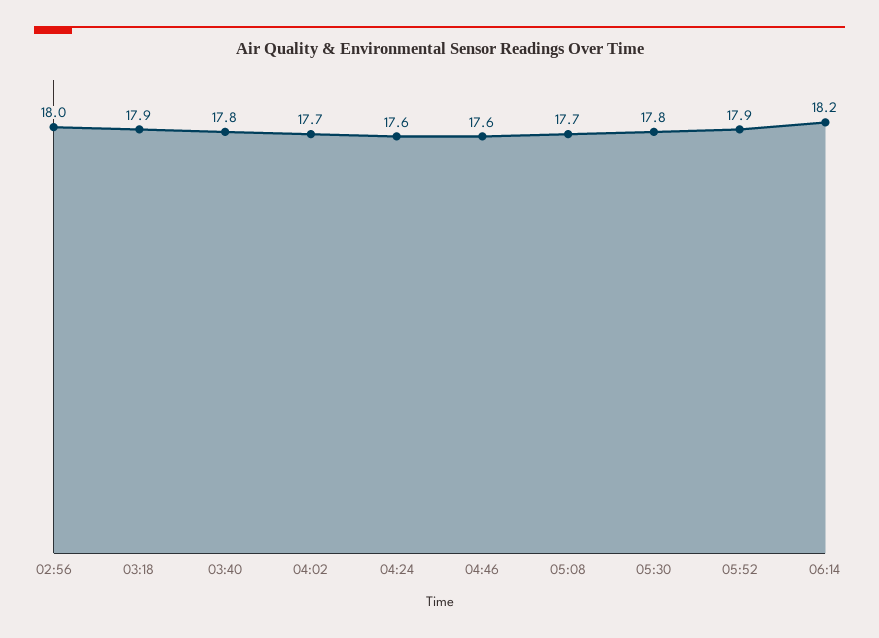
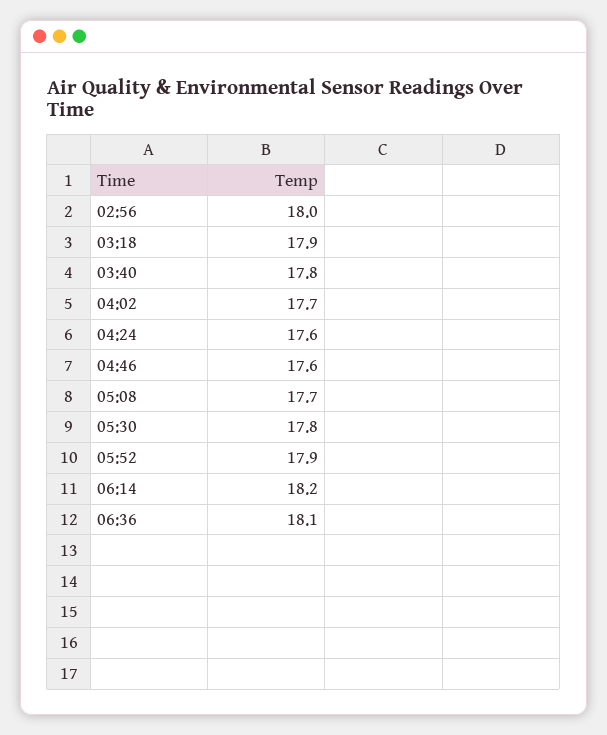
06:36: none -> 18.1

